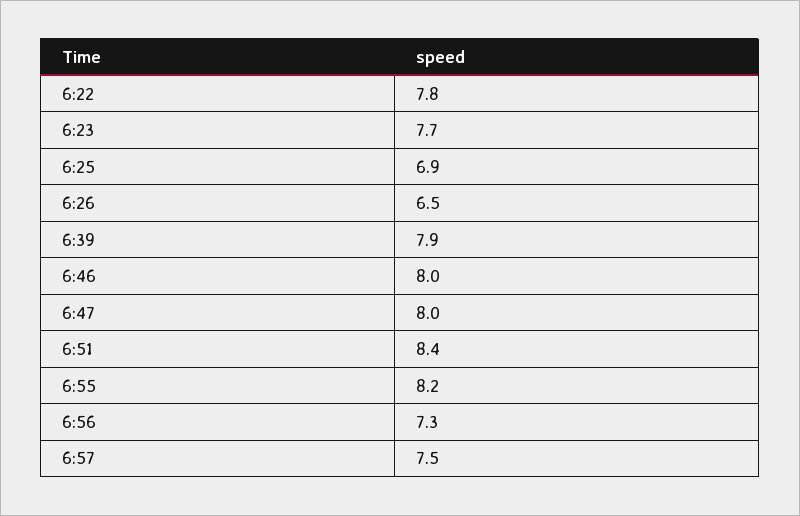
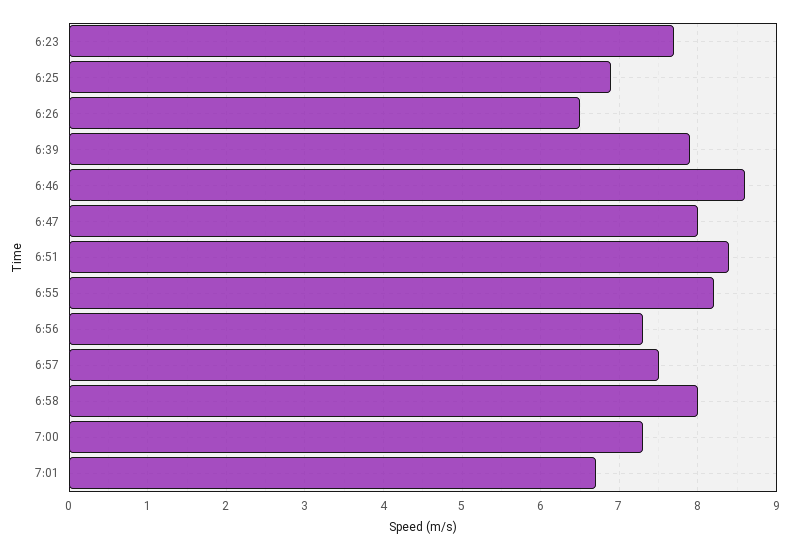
6:22: 7.8 -> none
6:46: 8 -> 8.6
6:58: none -> 8
7:00: none -> 7.3
7:01: none -> 6.7

